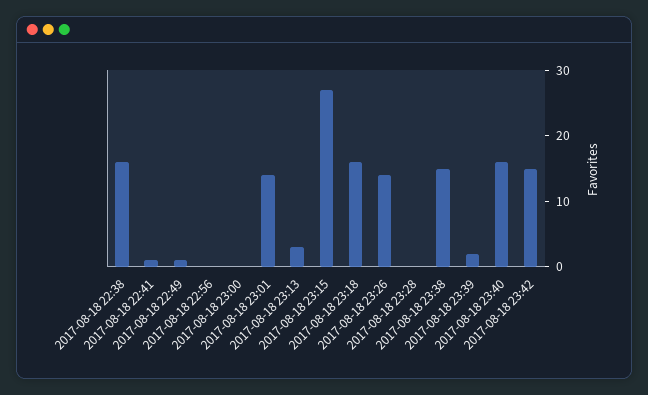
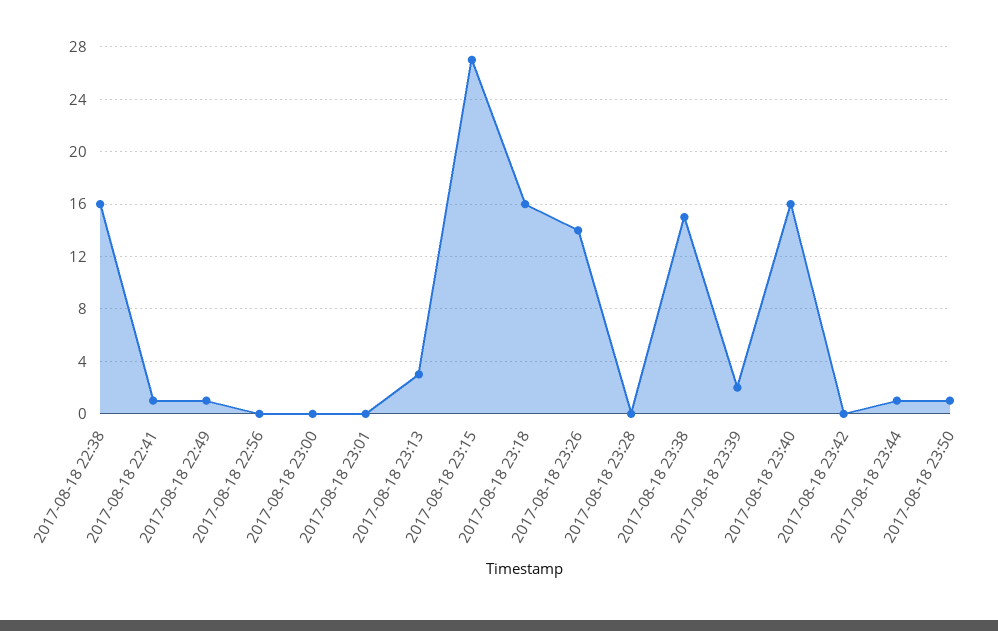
2017-08-18 23:01: 15 -> 0
2017-08-18 23:42: 15 -> 0
2017-08-18 23:44: none -> 1
2017-08-18 23:50: none -> 1

